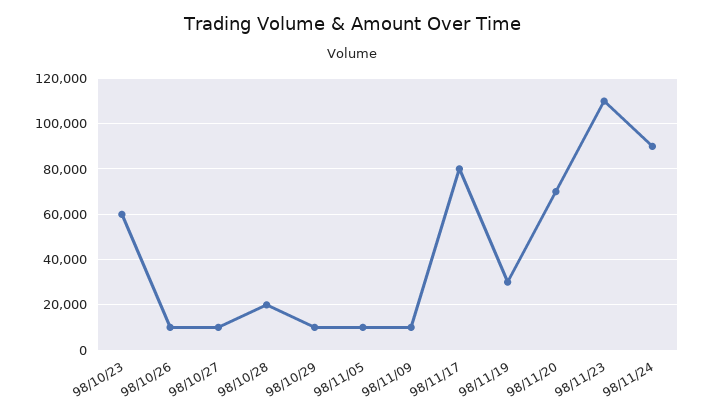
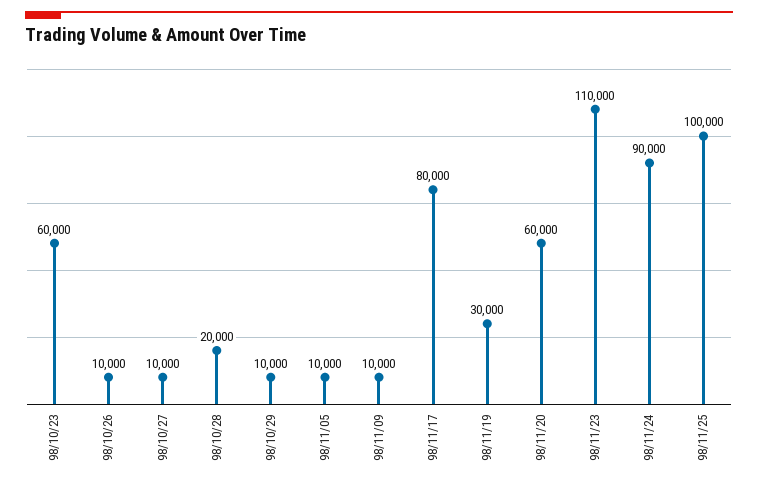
98/11/20: 70000 -> 60000
98/11/25: none -> 100000

